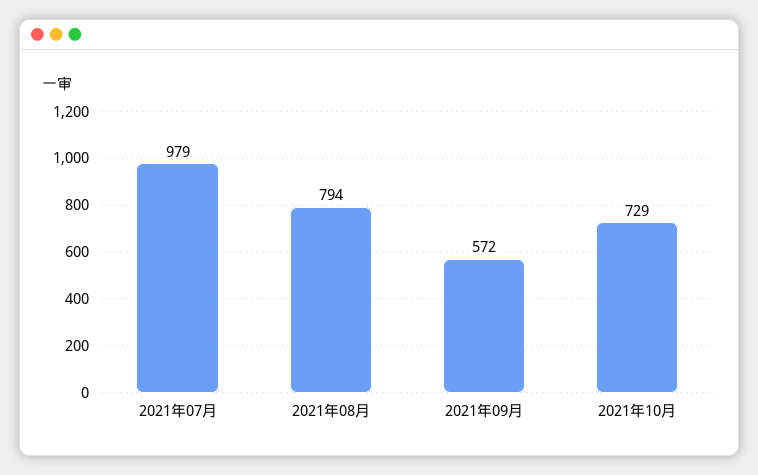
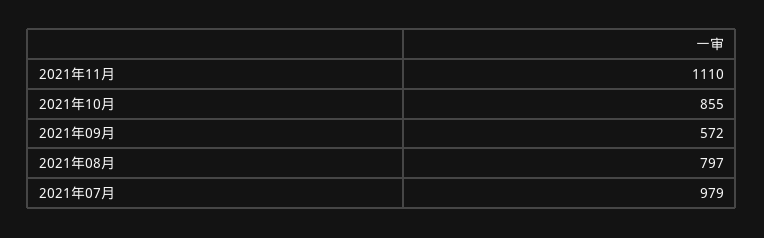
2021年08月: 794 -> 797
2021年10月: 729 -> 855
2021年11月: none -> 1110

